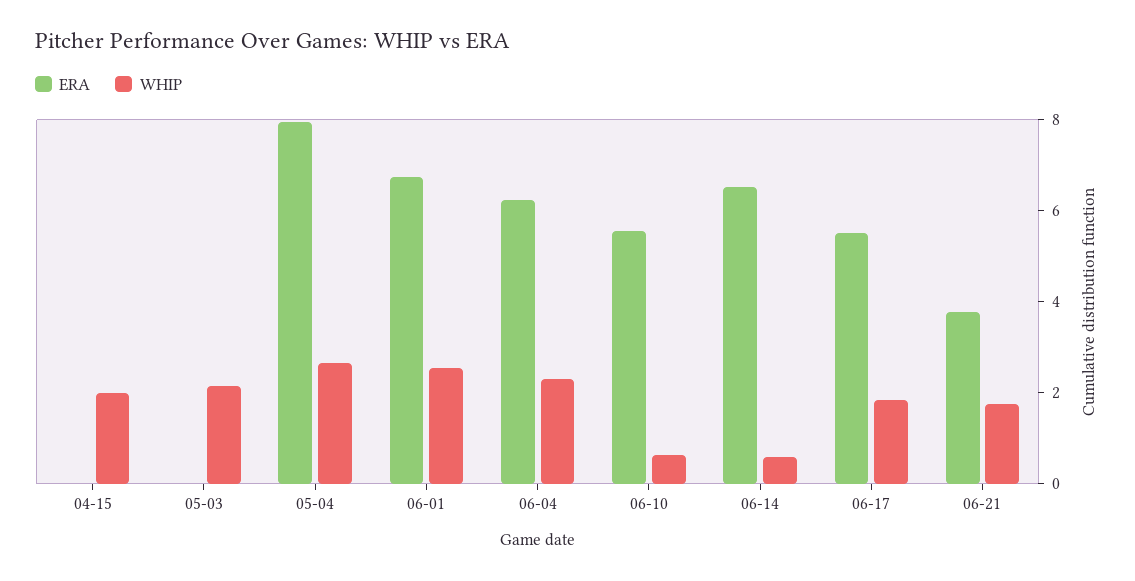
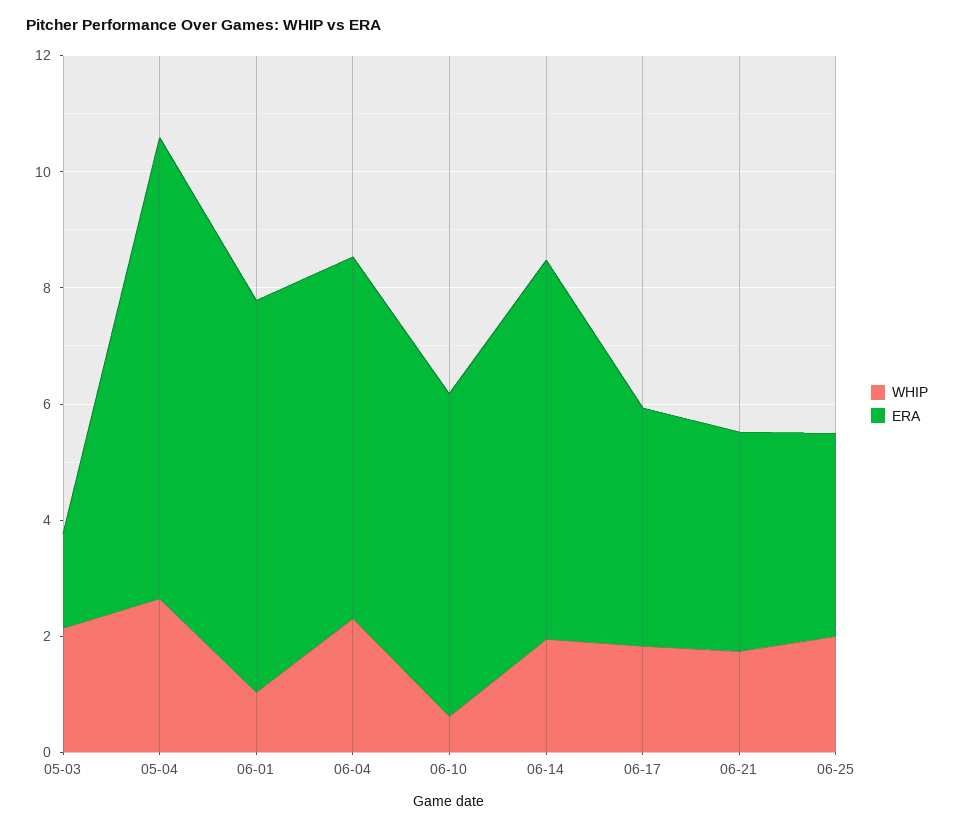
ERA, 04-15: 0 -> none
WHIP, 04-15: 2 -> none
ERA, 05-03: 0 -> 1.5
WHIP, 06-01: 2.5 -> 1
WHIP, 06-14: 0.5 -> 2
ERA, 06-17: 5.5 -> 4
WHIP, 06-25: none -> 2
ERA, 06-25: none -> 3.5

